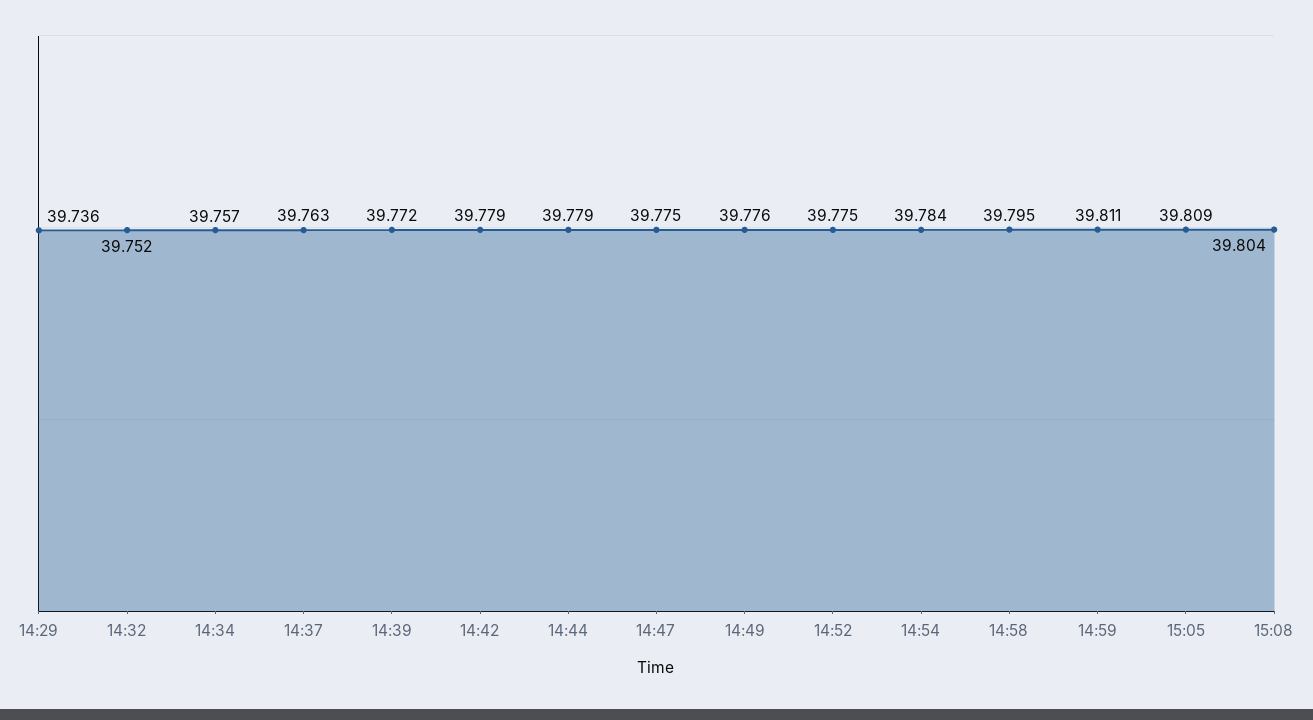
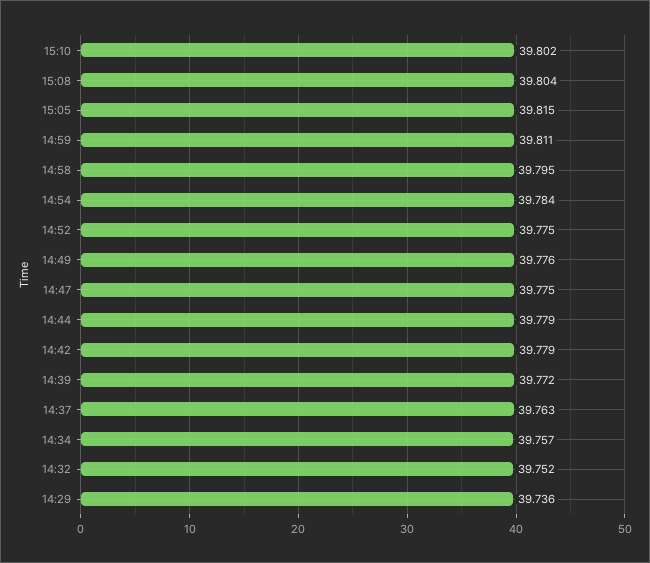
15:05: 39.809 -> 39.815
15:10: none -> 39.802

